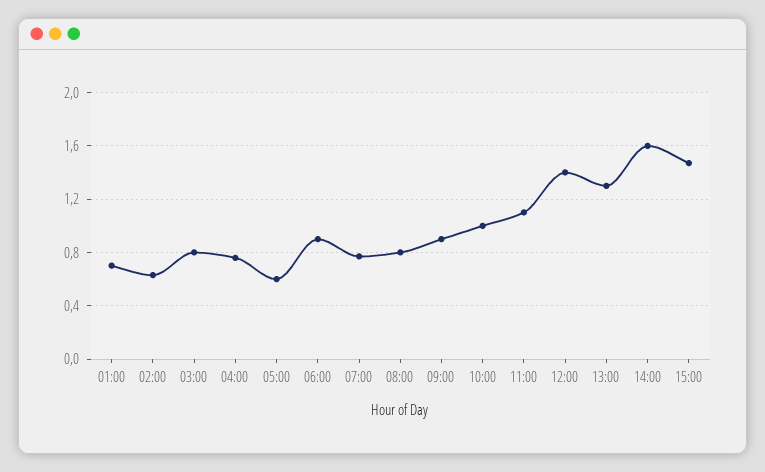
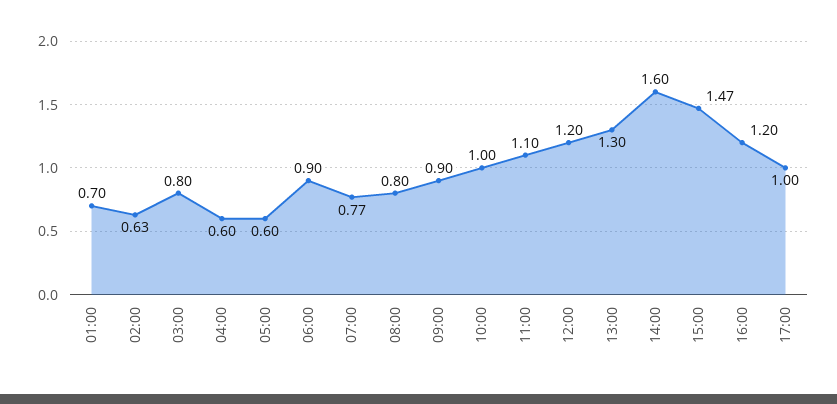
04:00: 0.75 -> 0.6
12:00: 1.4 -> 1.2
16:00: none -> 1.2
17:00: none -> 1

